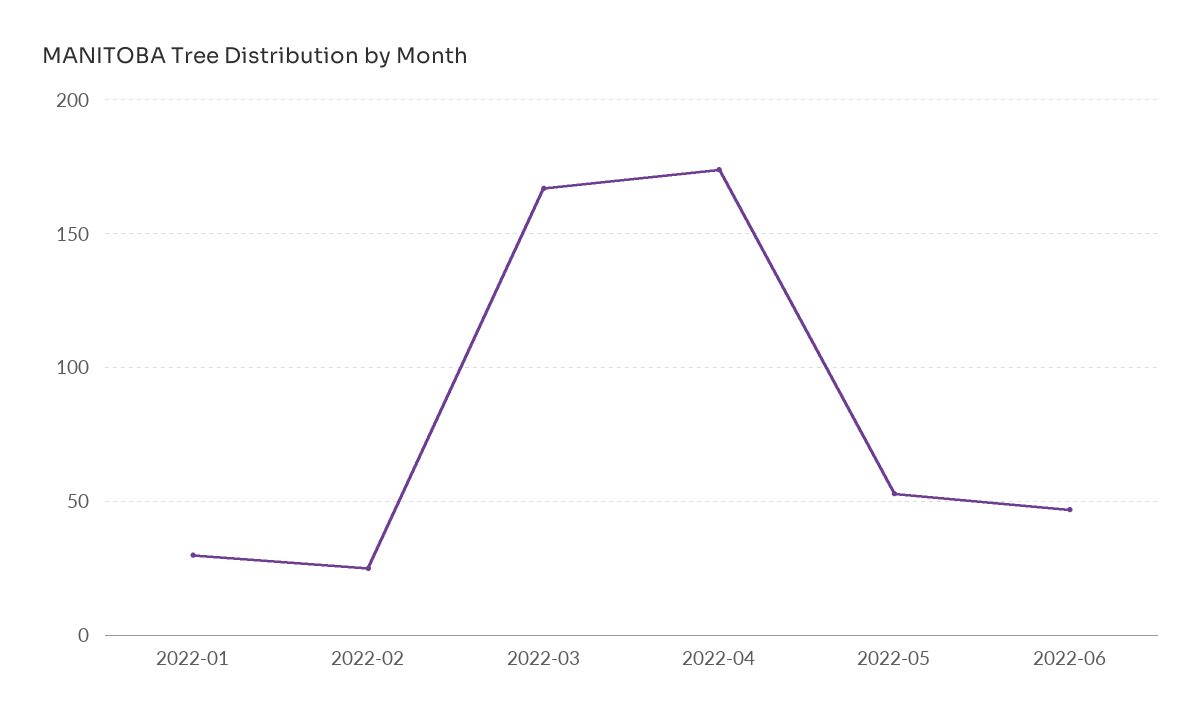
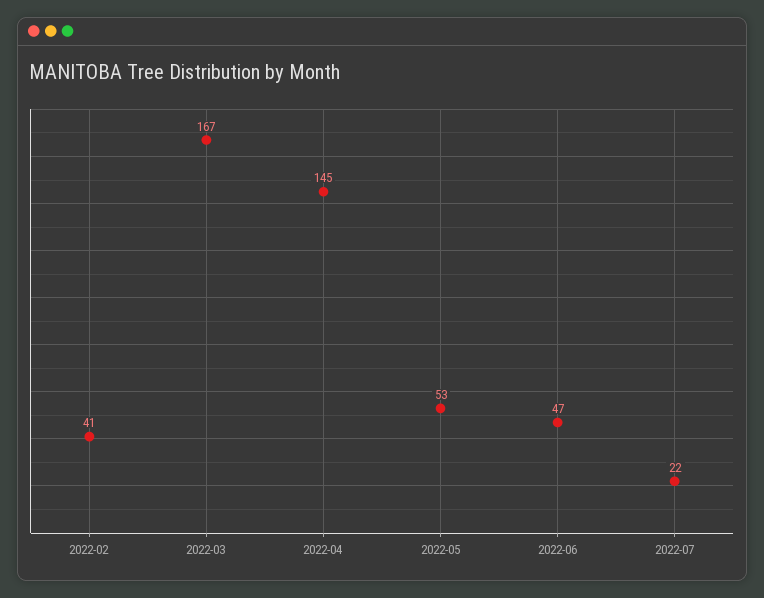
2022-01: 30 -> none
2022-02: 25 -> 41
2022-04: 175 -> 145
2022-07: none -> 22

